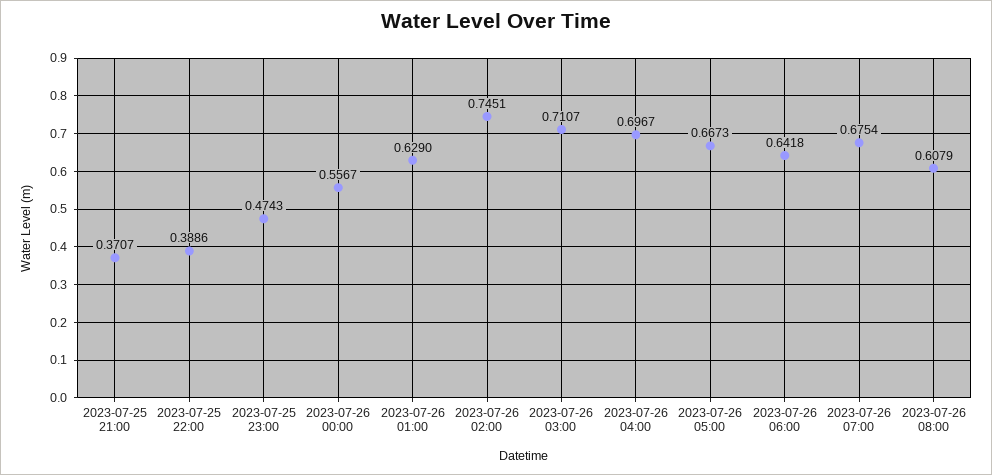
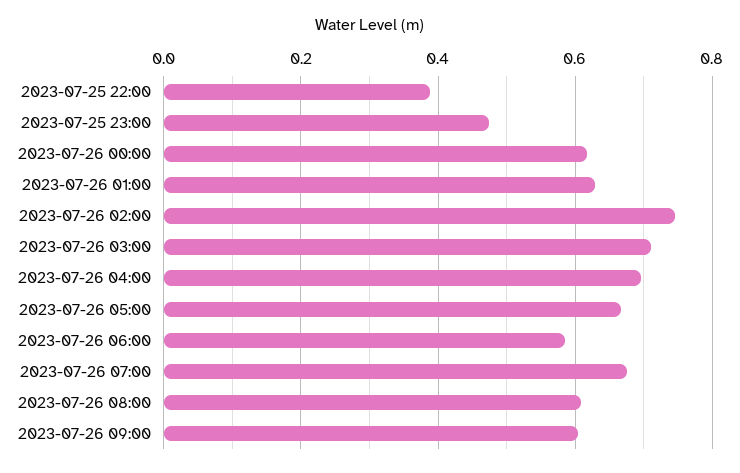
2023-07-25 21:00: 0.3707 -> none
2023-07-26 00:00: 0.5567 -> 0.62
2023-07-26 06:00: 0.6418 -> 0.58
2023-07-26 09:00: none -> 0.6

